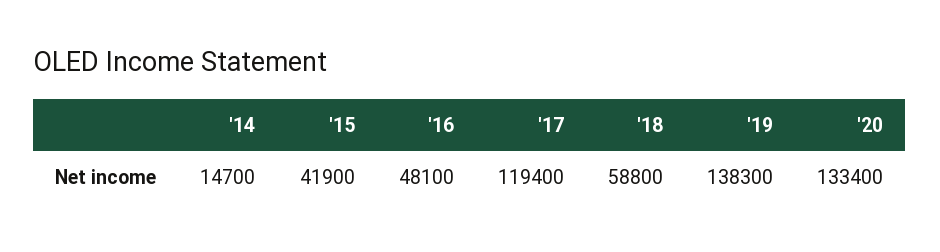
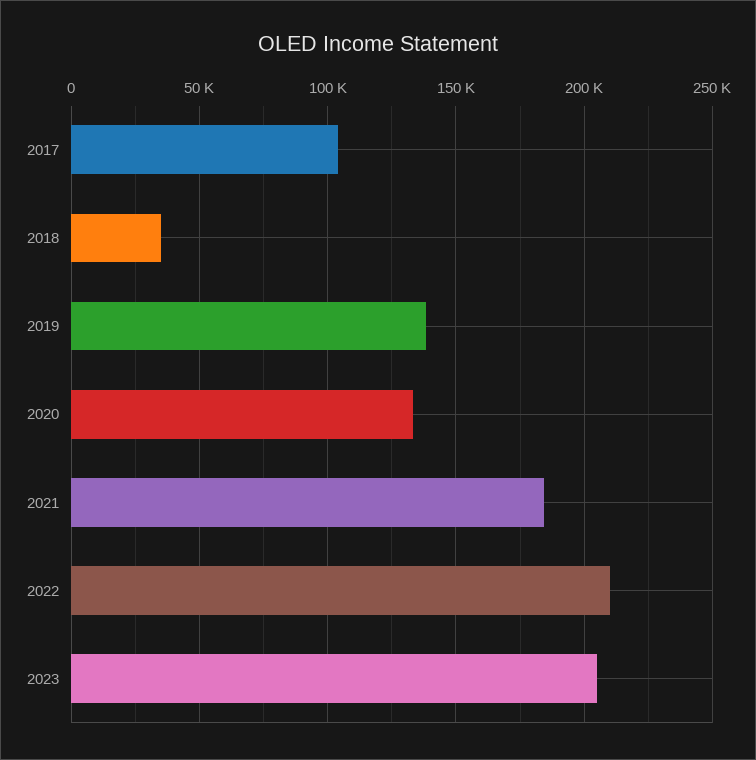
'14: 14700 -> none
'15: 41900 -> none
'16: 48100 -> none
'17: 119400 -> 105000
'18: 58800 -> 35000
2021: none -> 185000
2022: none -> 210000
2023: none -> 205000

